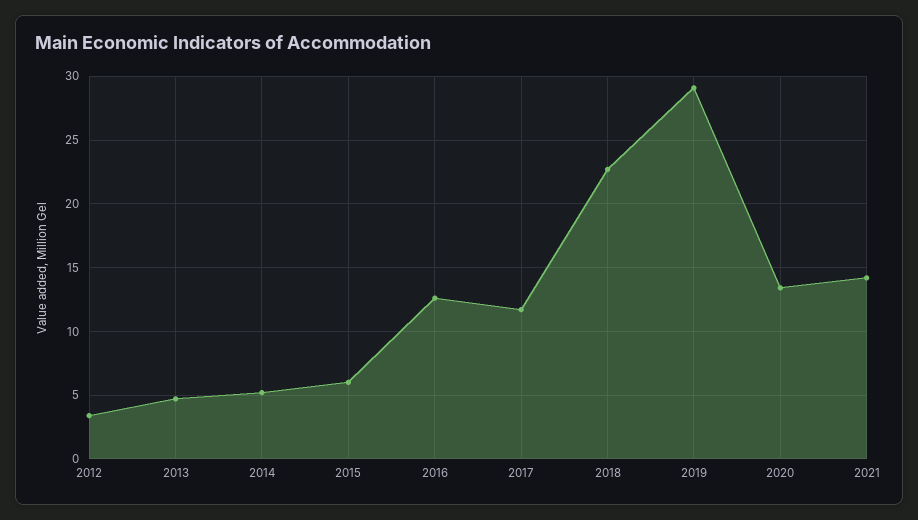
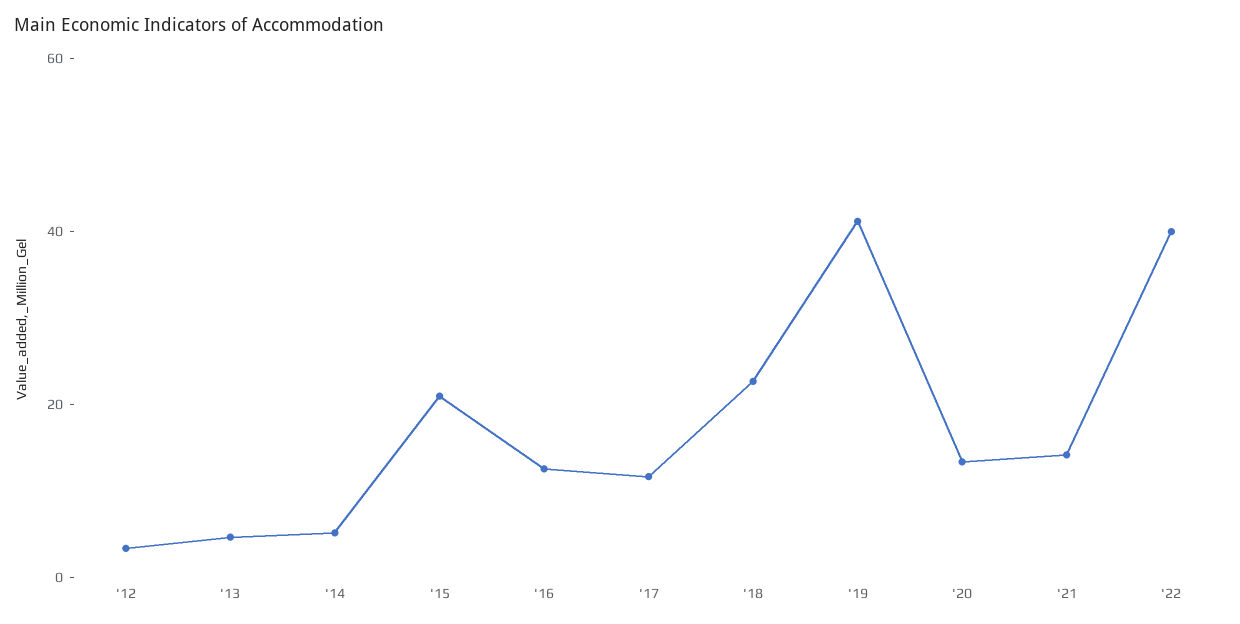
2015: 6 -> 20
2019: 29 -> 40
'22: none -> 40

